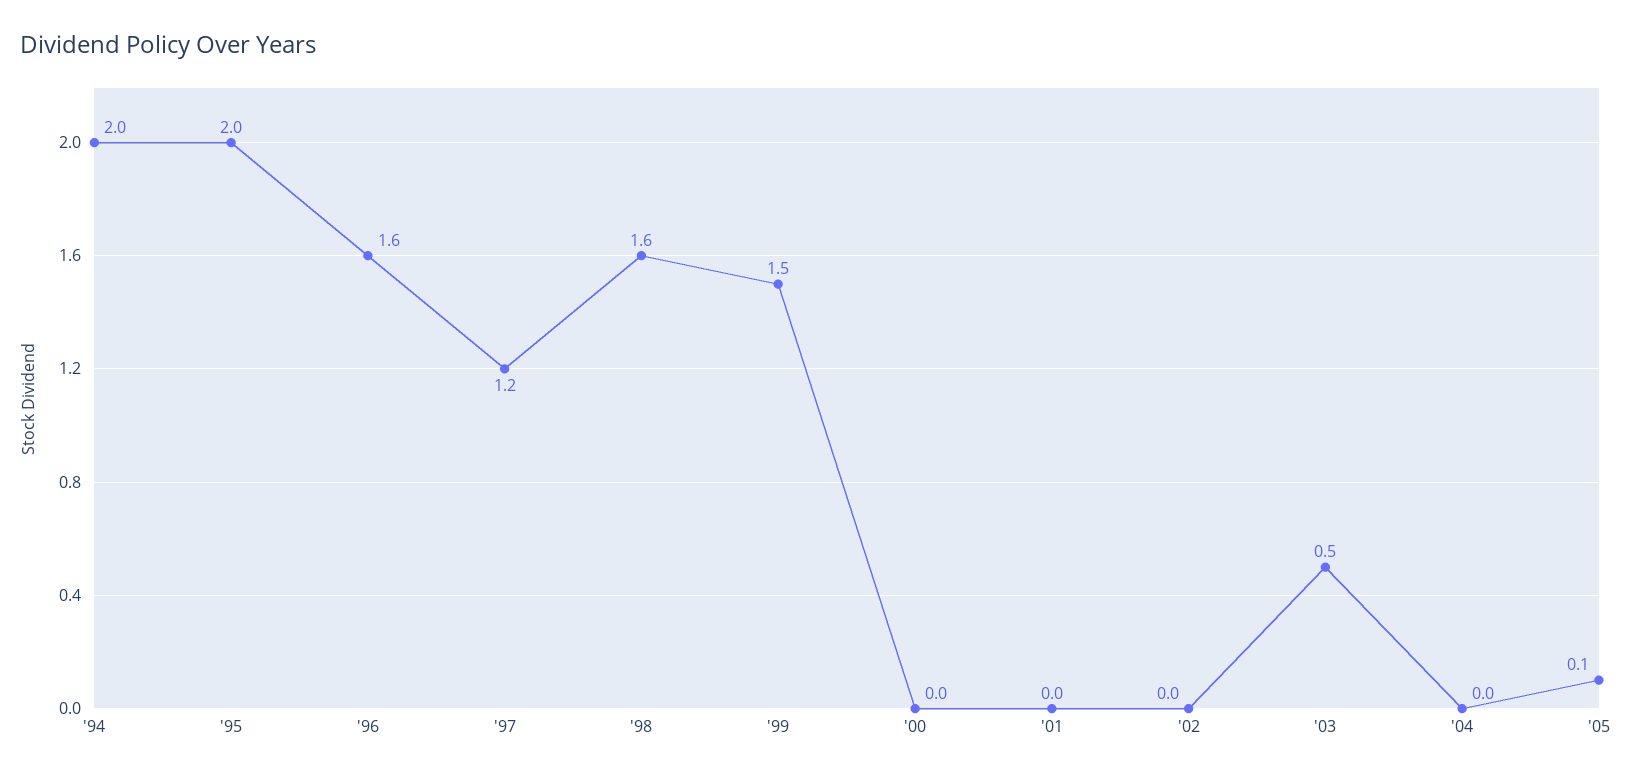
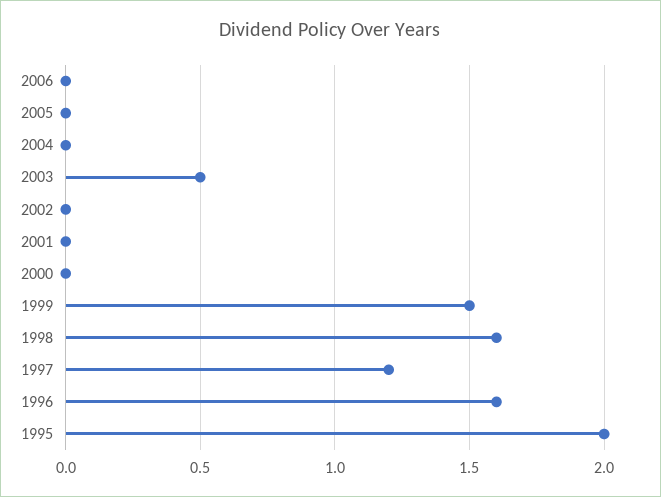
'94: 2 -> none
'05: 0.1 -> 0
2006: none -> 0

